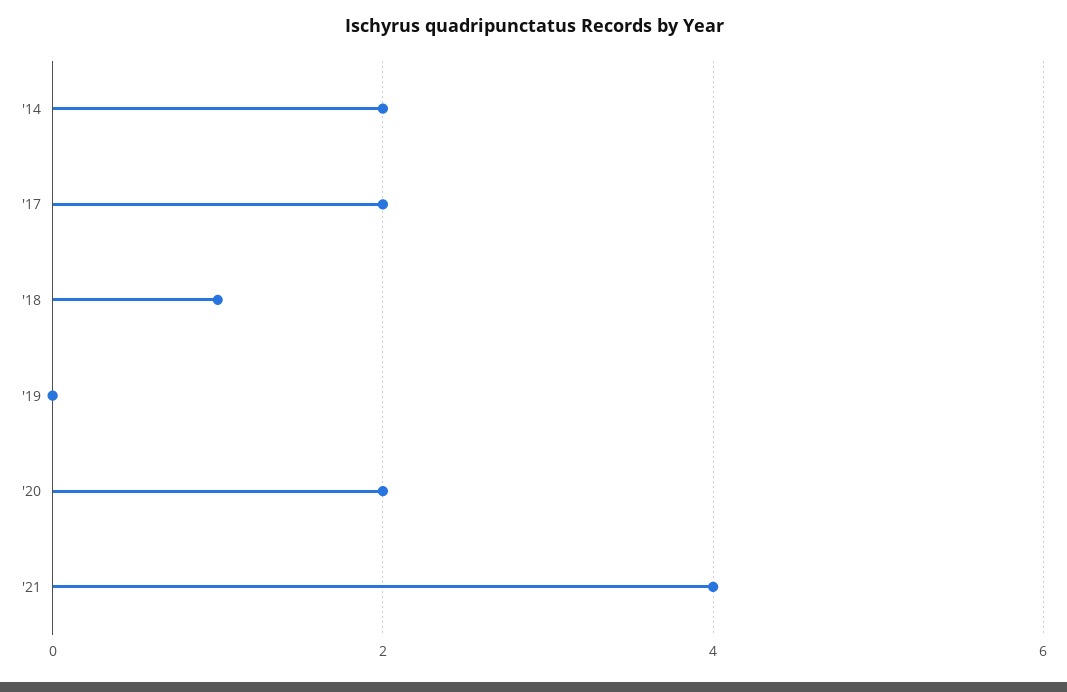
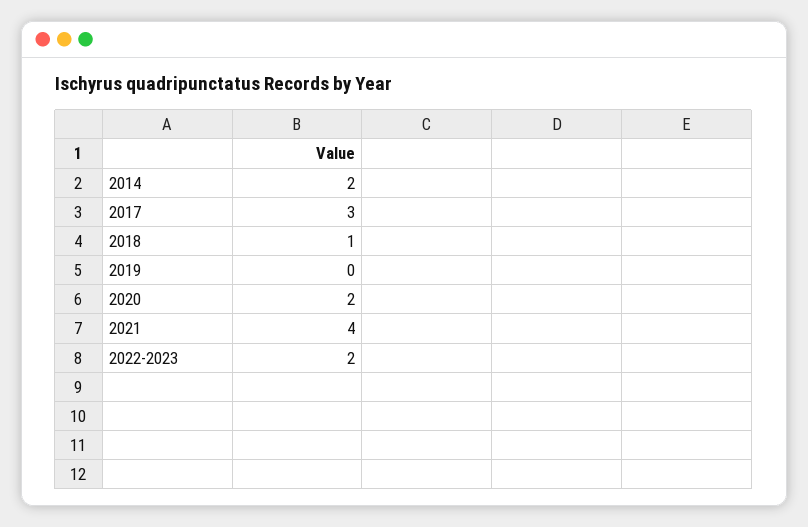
'17: 2 -> 3
2022-2023: none -> 2

